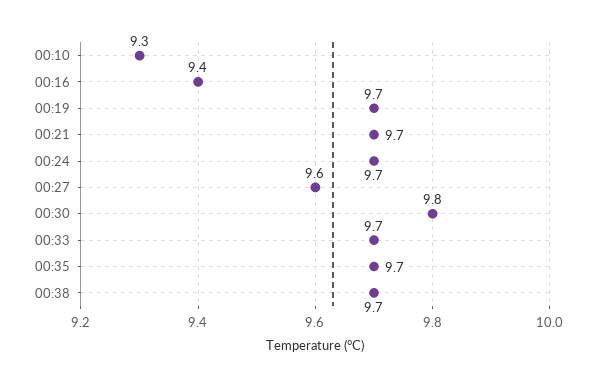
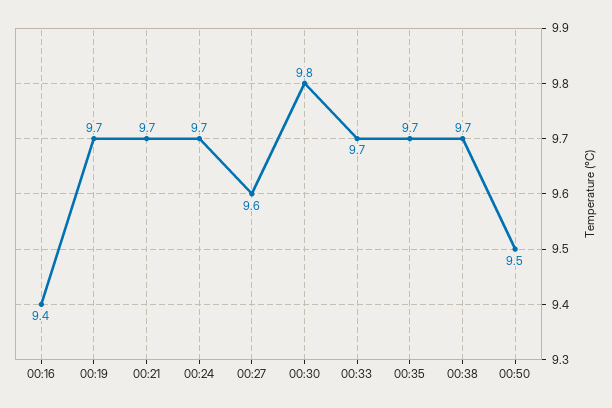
00:10: 9.3 -> none
00:50: none -> 9.5

